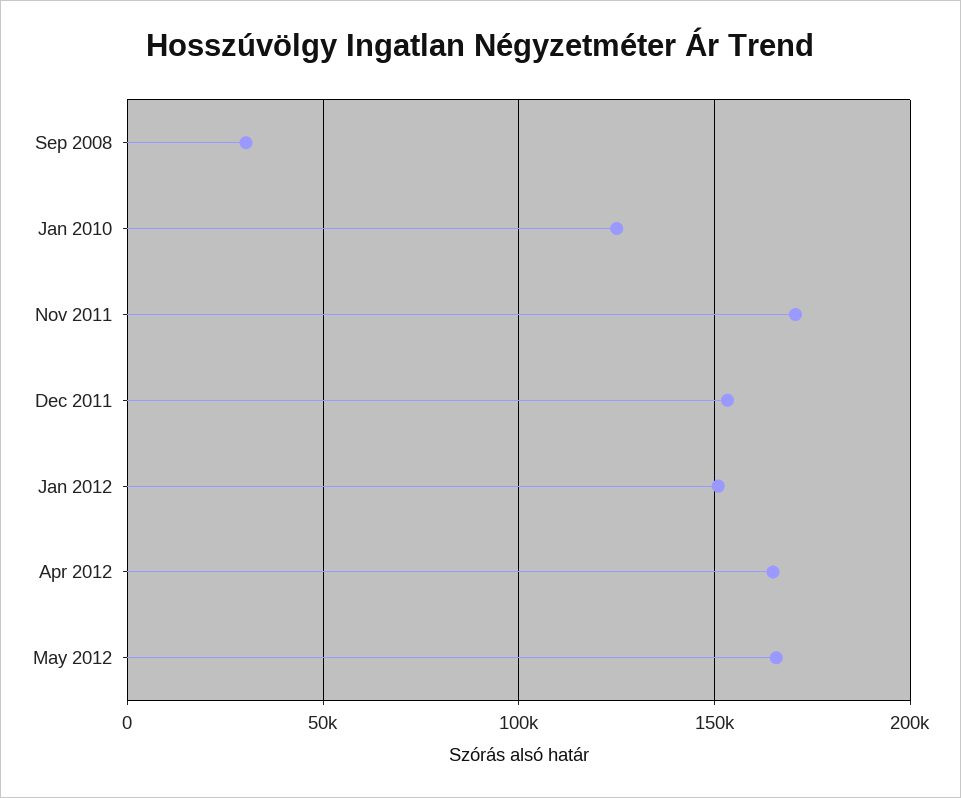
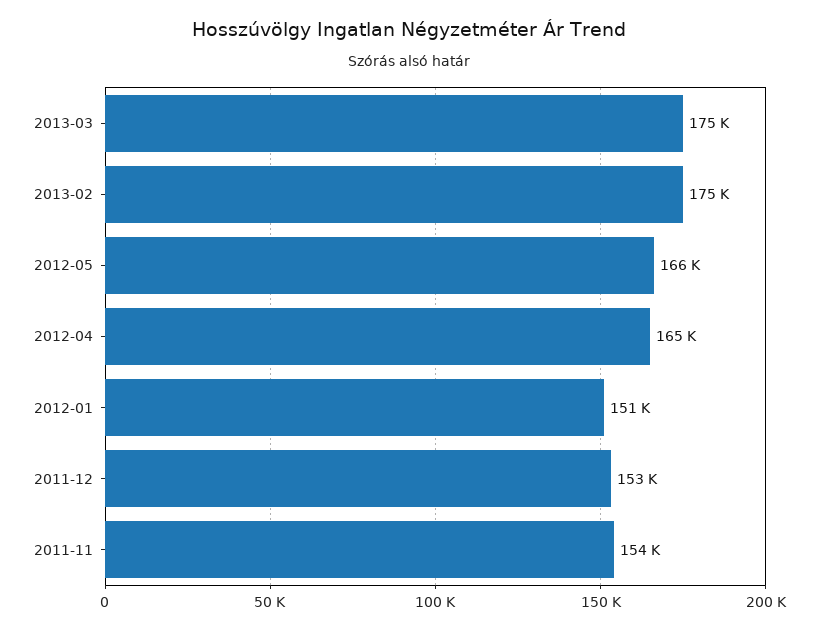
Sep 2008: 30000 -> none
Jan 2010: 125000 -> none
Nov 2011: 170000 -> 154000
2013-03: none -> 175000
2013-02: none -> 175000

